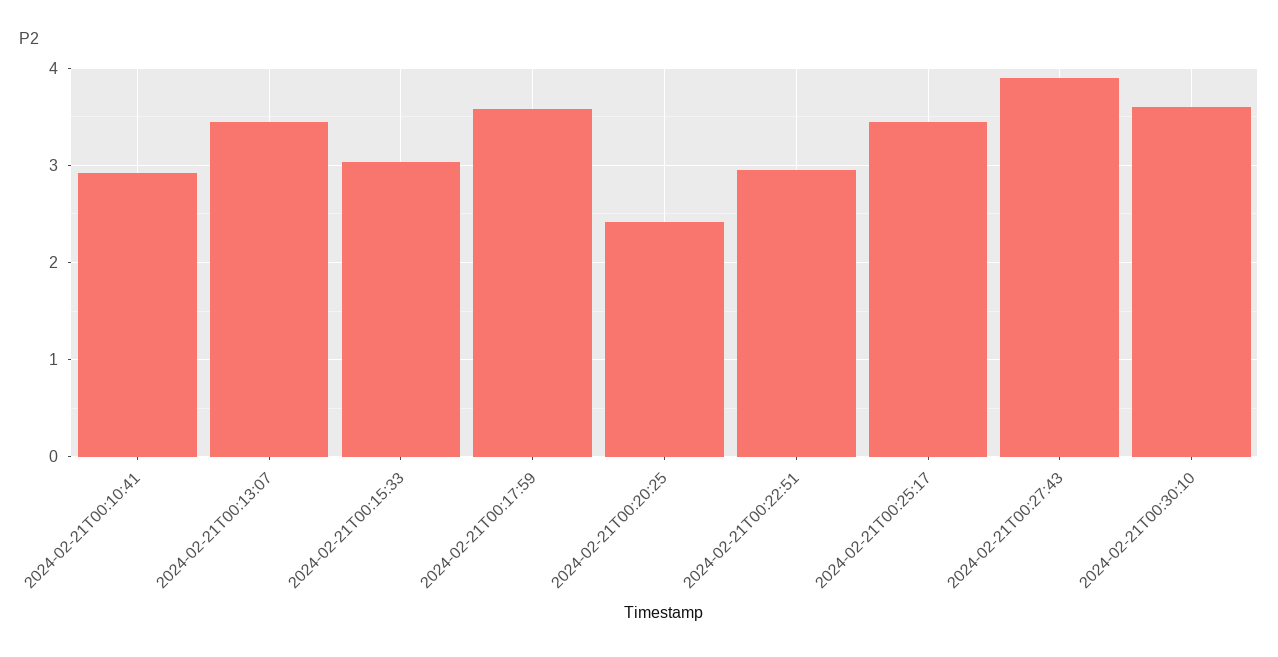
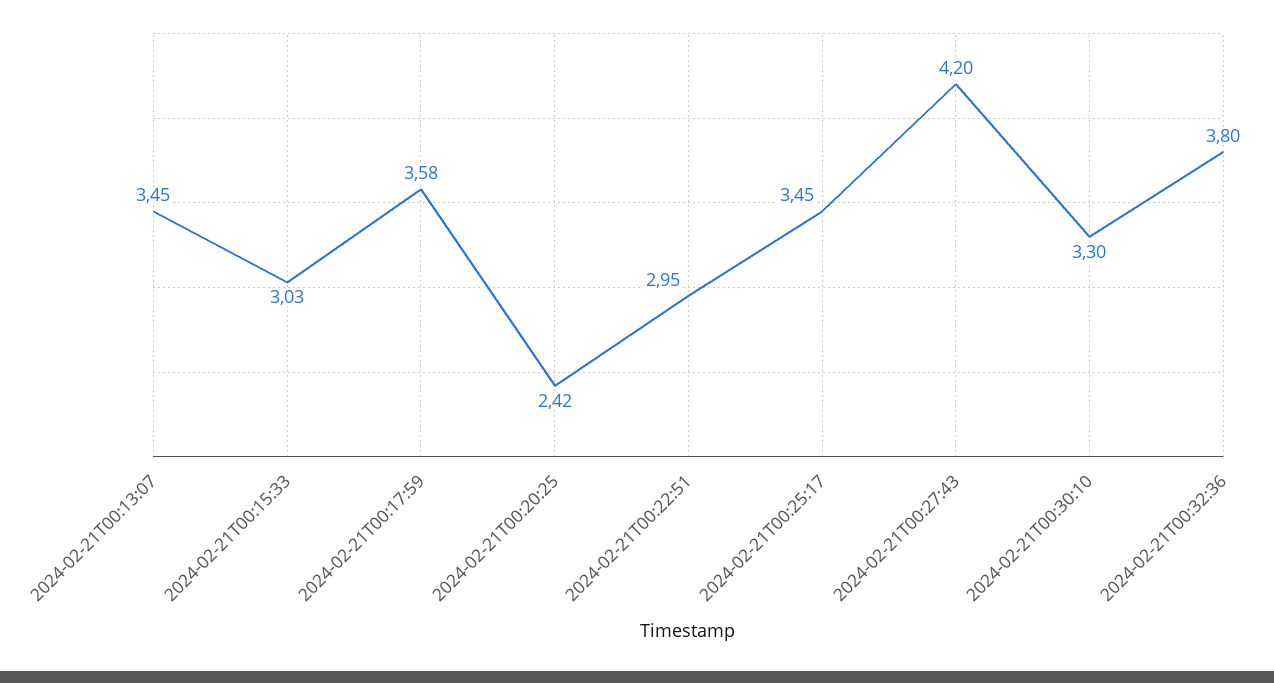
2024-02-21T00:10:41: 2.9 -> none
2024-02-21T00:27:43: 3.9 -> 4.2
2024-02-21T00:30:10: 3.6 -> 3.3
2024-02-21T00:32:36: none -> 3.8

